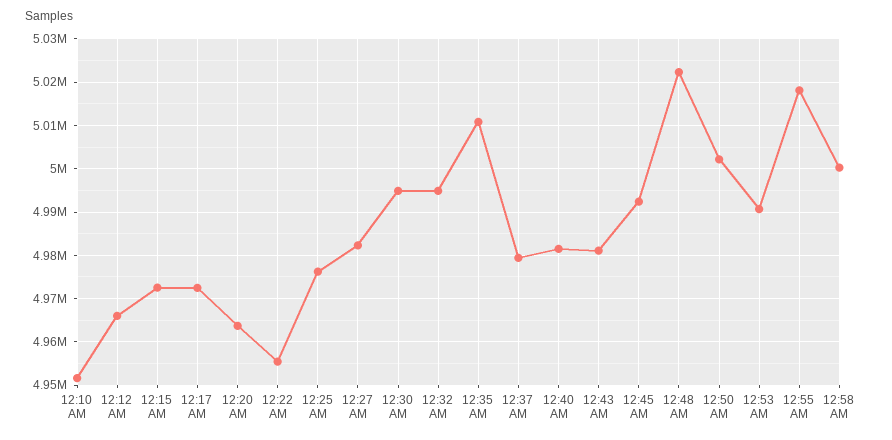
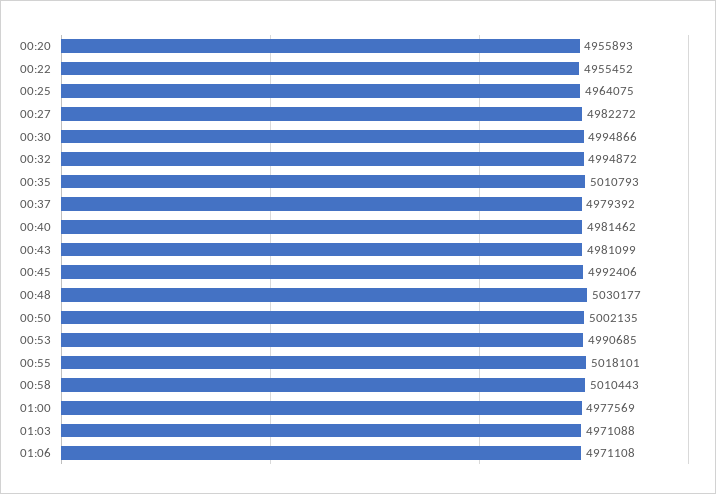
12:10 AM: 4952000 -> none
12:12 AM: 4966000 -> none
12:15 AM: 4972000 -> none
12:17 AM: 4972000 -> none
12:20 AM: 4964000 -> 4955893
12:25 AM: 4976000 -> 4964075
12:48 AM: 5022000 -> 5030177
12:58 AM: 5000000 -> 5010443
01:00: none -> 4977569
01:03: none -> 4971088
01:06: none -> 4971108

